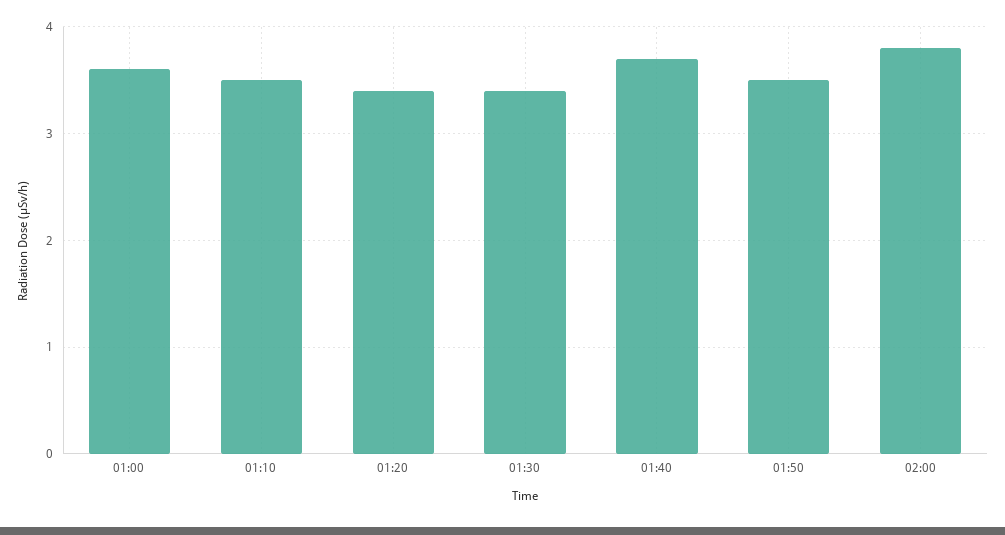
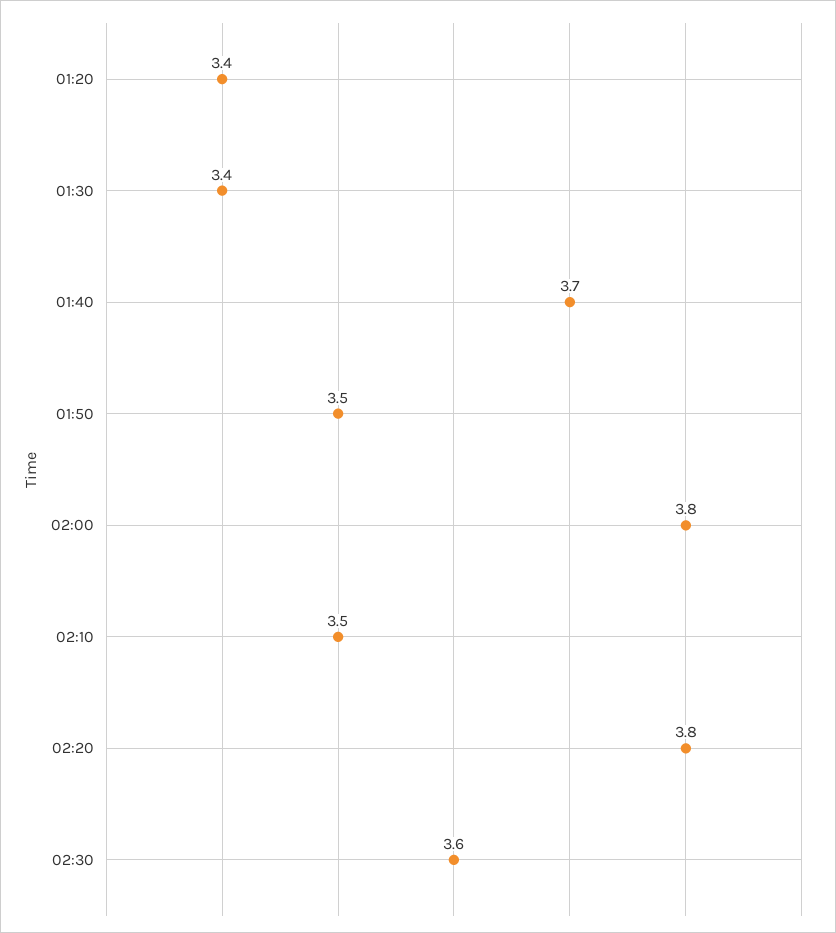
01:00: 3.6 -> none
01:10: 3.5 -> none
02:10: none -> 3.5
02:20: none -> 3.8
02:30: none -> 3.6

